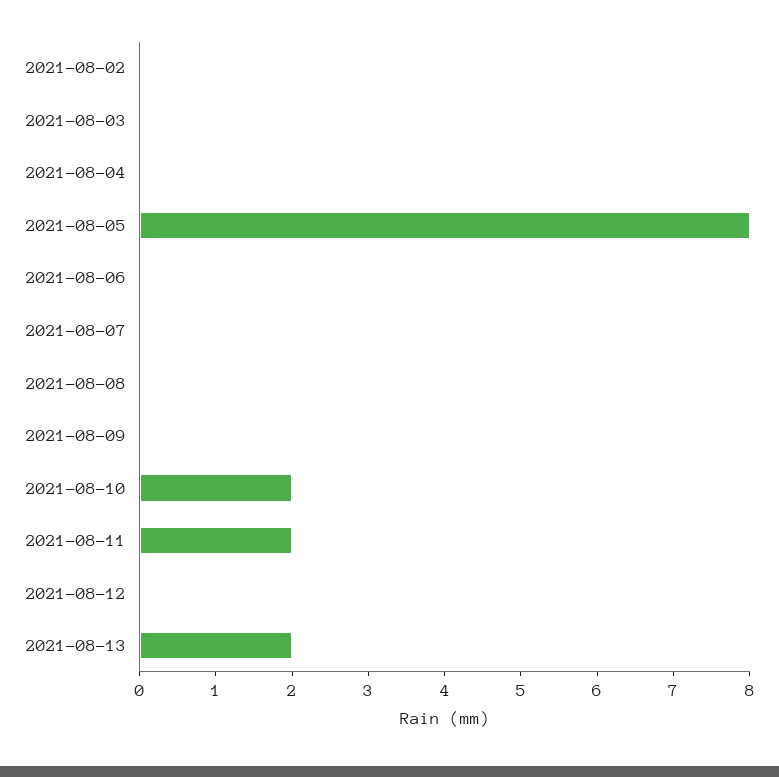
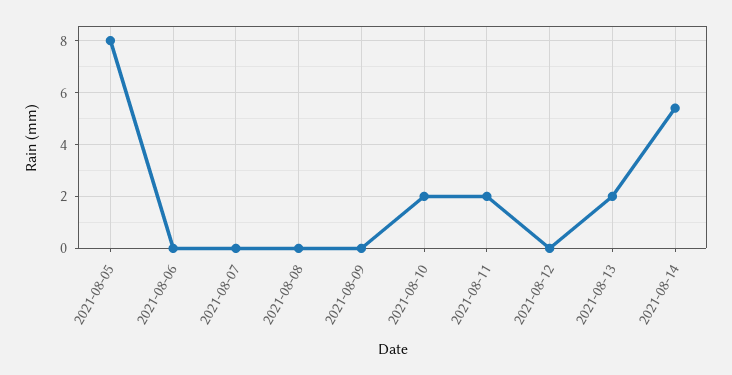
2021-08-02: 0 -> none
2021-08-03: 0 -> none
2021-08-04: 0 -> none
2021-08-14: none -> 5.5

